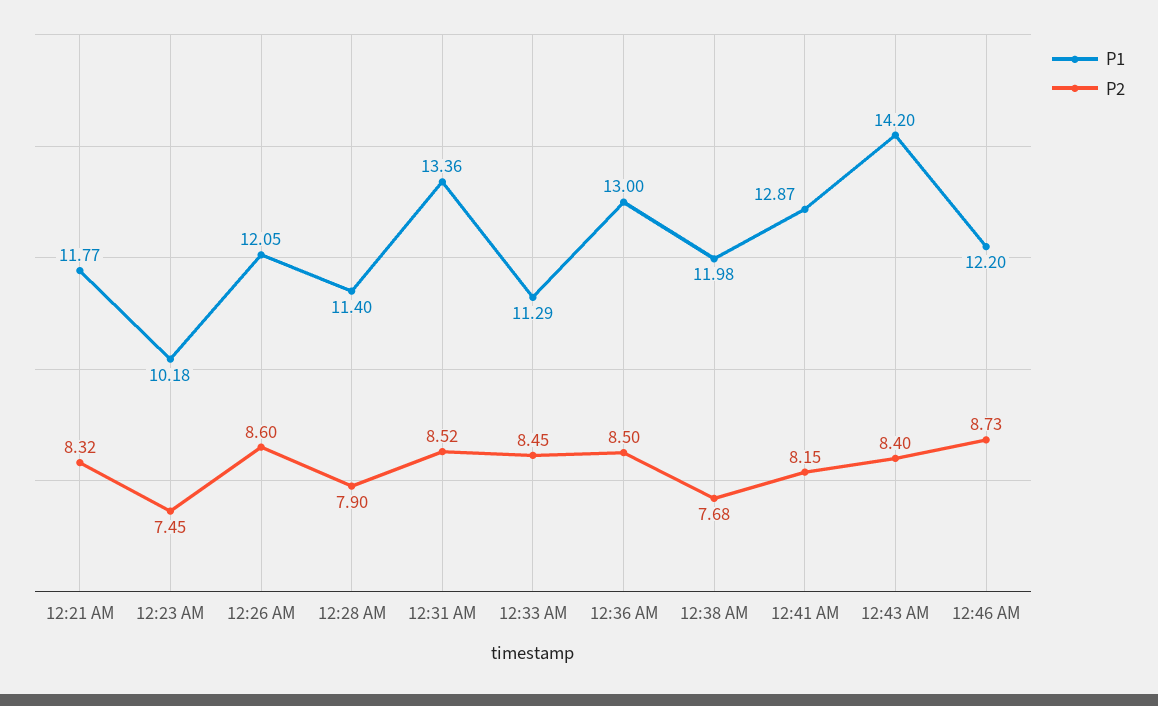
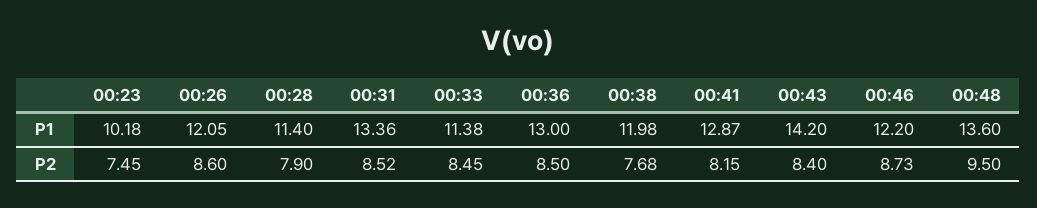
P1, 12:21 AM: 11.77 -> none
P2, 12:21 AM: 8.32 -> none
P1, 12:33 AM: 11.29 -> 11.38
P1, 00:48: none -> 13.6
P2, 00:48: none -> 9.5

